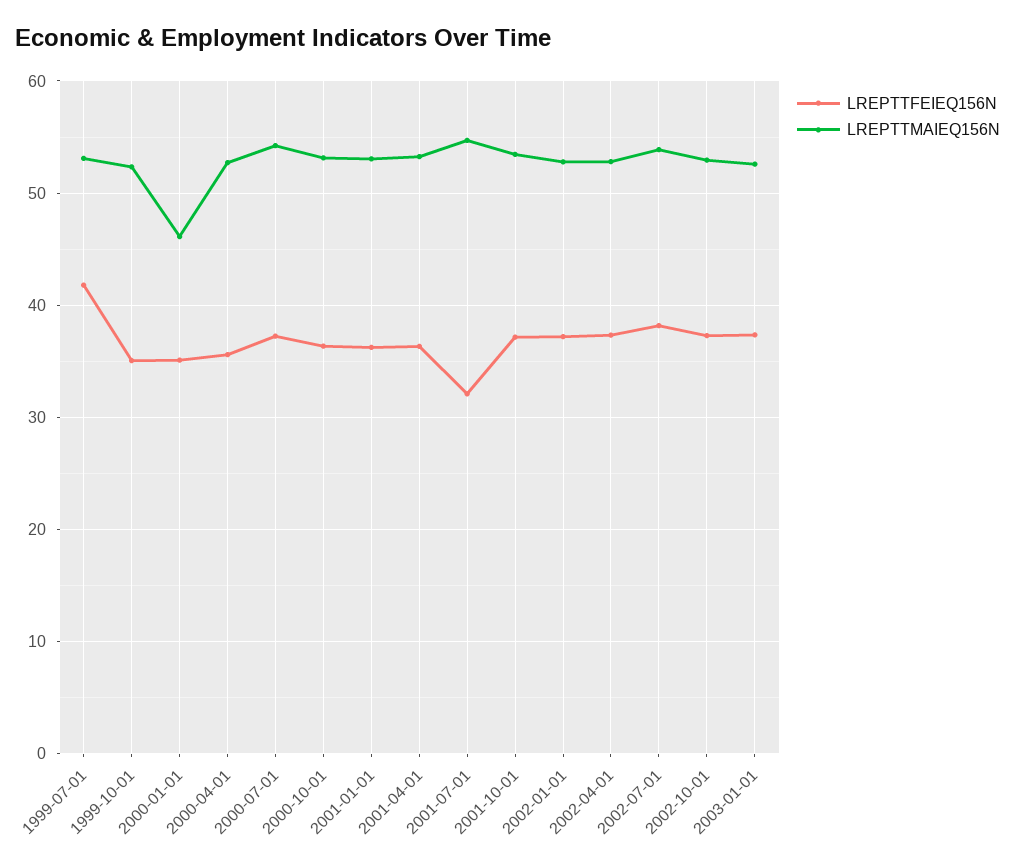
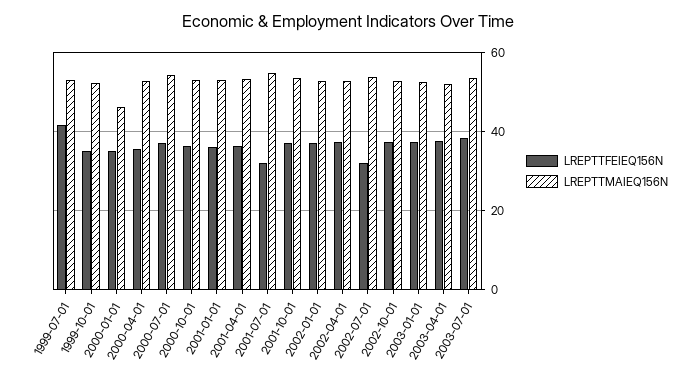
LREPTTFEIEQ156N, 2002-07-01: 38 -> 32
LREPTTFEIEQ156N, 2003-04-01: none -> 38
LREPTTMAIEQ156N, 2003-04-01: none -> 52
LREPTTFEIEQ156N, 2003-07-01: none -> 38
LREPTTMAIEQ156N, 2003-07-01: none -> 54

